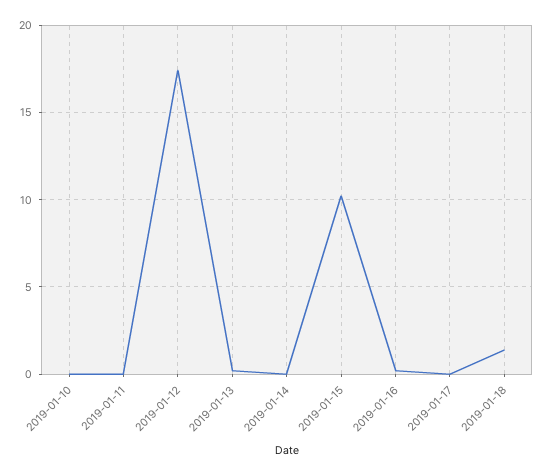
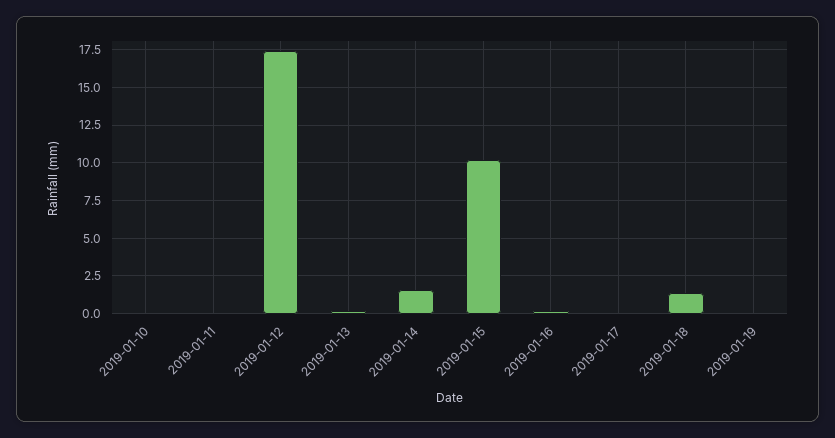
2019-01-14: 0 -> 1.5
2019-01-19: none -> 0

